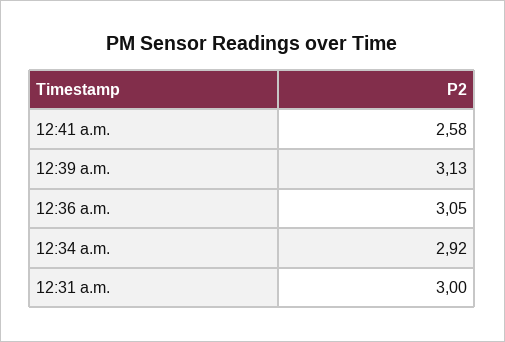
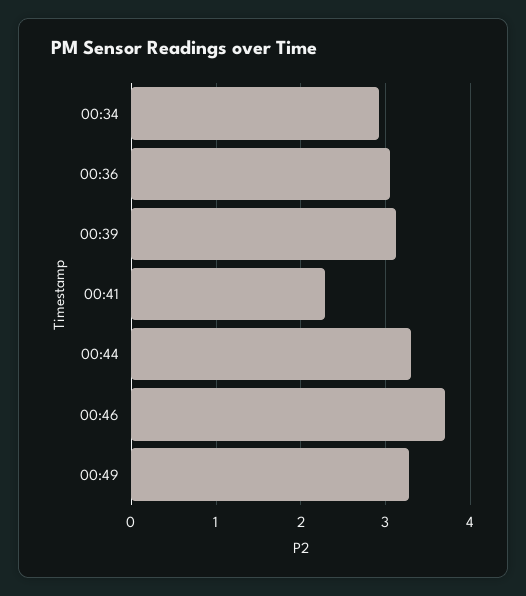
12:41 a.m.: 2.58 -> 2.3
12:31 a.m.: 3 -> none
00:44: none -> 3.3
00:46: none -> 3.7
00:49: none -> 3.3

